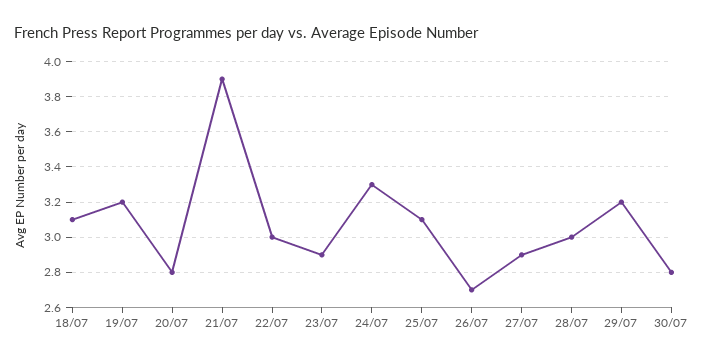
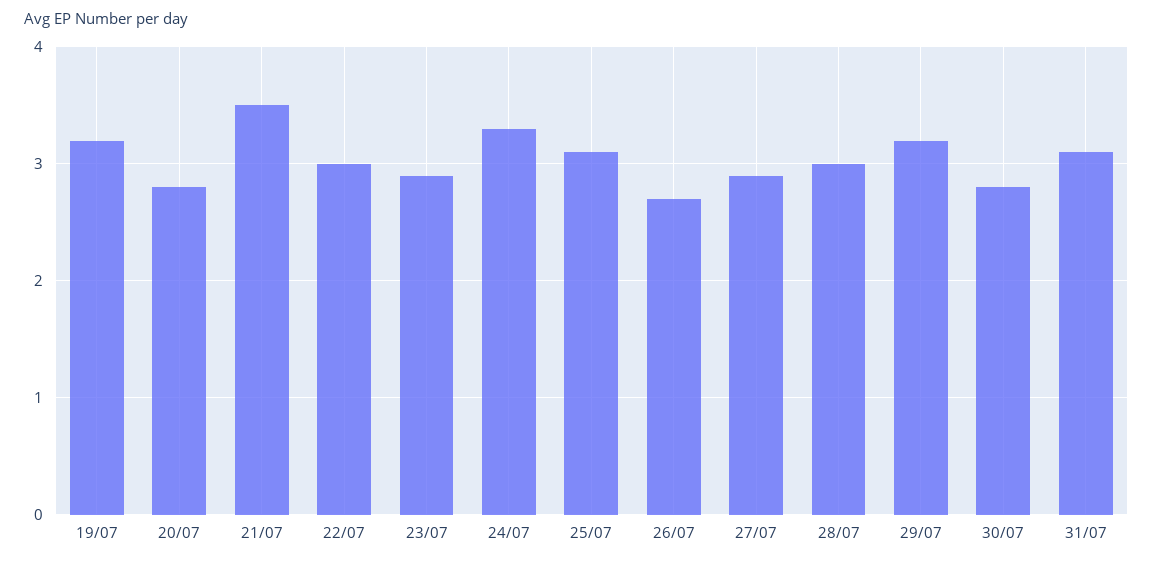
18/07: 3.1 -> none
21/07: 3.9 -> 3.5
31/07: none -> 3.1

